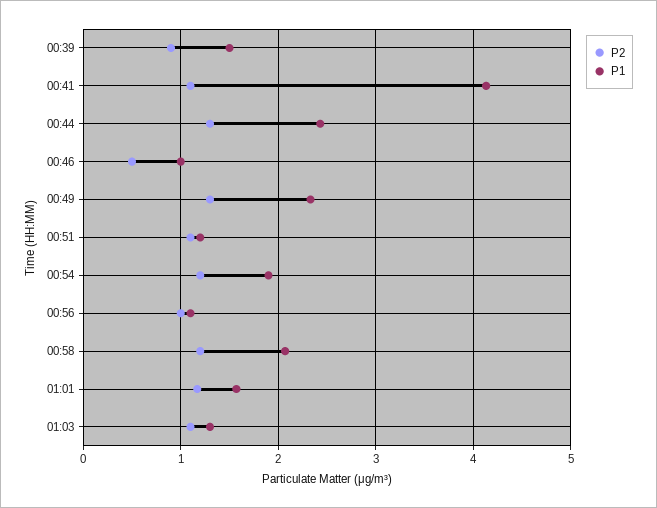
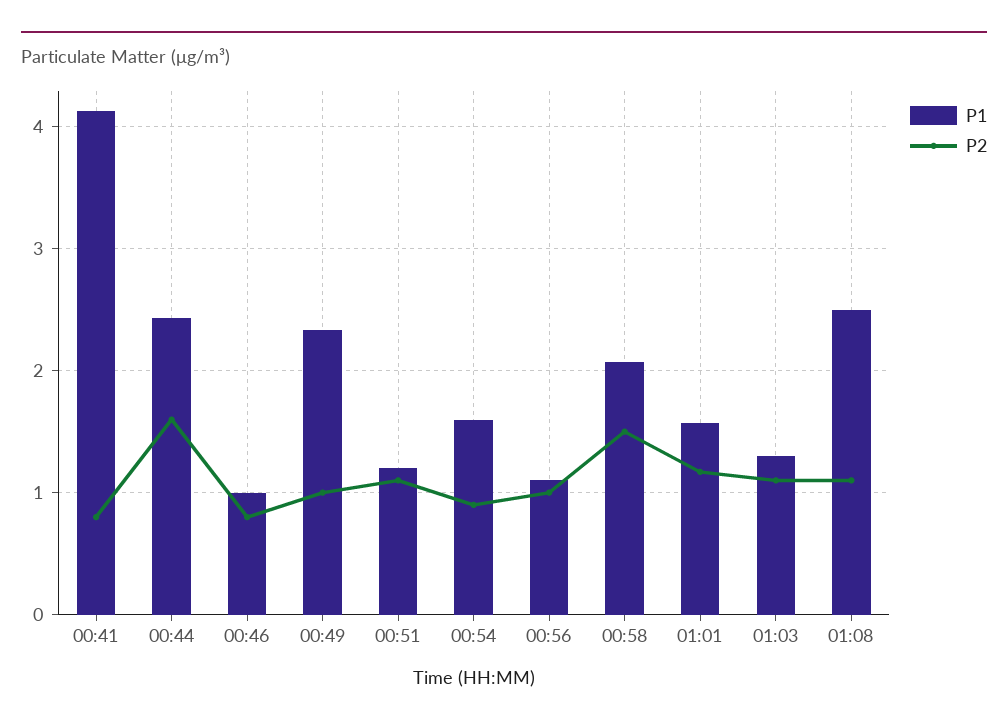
P2, 00:39: 0.9 -> none
P1, 00:39: 1.5 -> none
P2, 00:41: 1.1 -> 0.8
P2, 00:44: 1.3 -> 1.6
P2, 00:46: 0.5 -> 0.8
P2, 00:49: 1.3 -> 1
P2, 00:54: 1.2 -> 0.9
P1, 00:54: 1.9 -> 1.6
P2, 00:58: 1.2 -> 1.5
P1, 01:08: none -> 2.5
P2, 01:08: none -> 1.1

